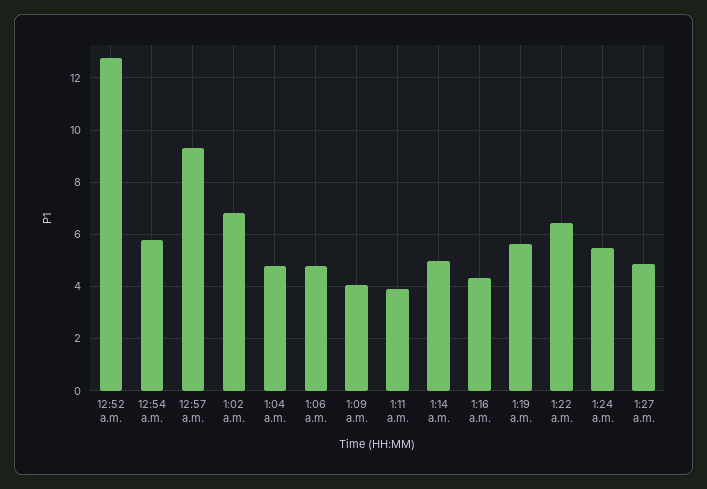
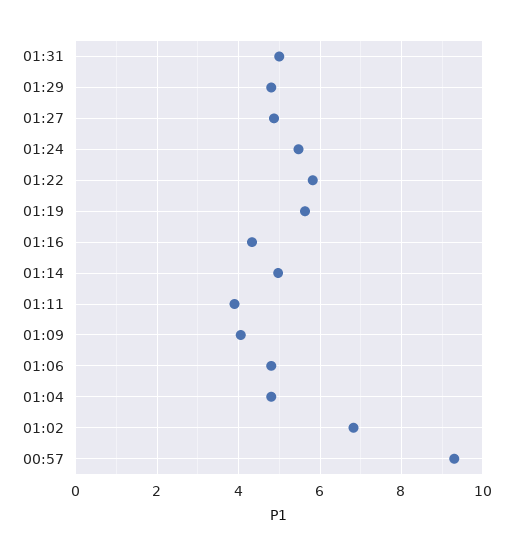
12:52 a.m.: 12.75 -> none
12:54 a.m.: 5.75 -> none
1:22 a.m.: 6.5 -> 5.8
01:31: none -> 5
01:29: none -> 4.8

